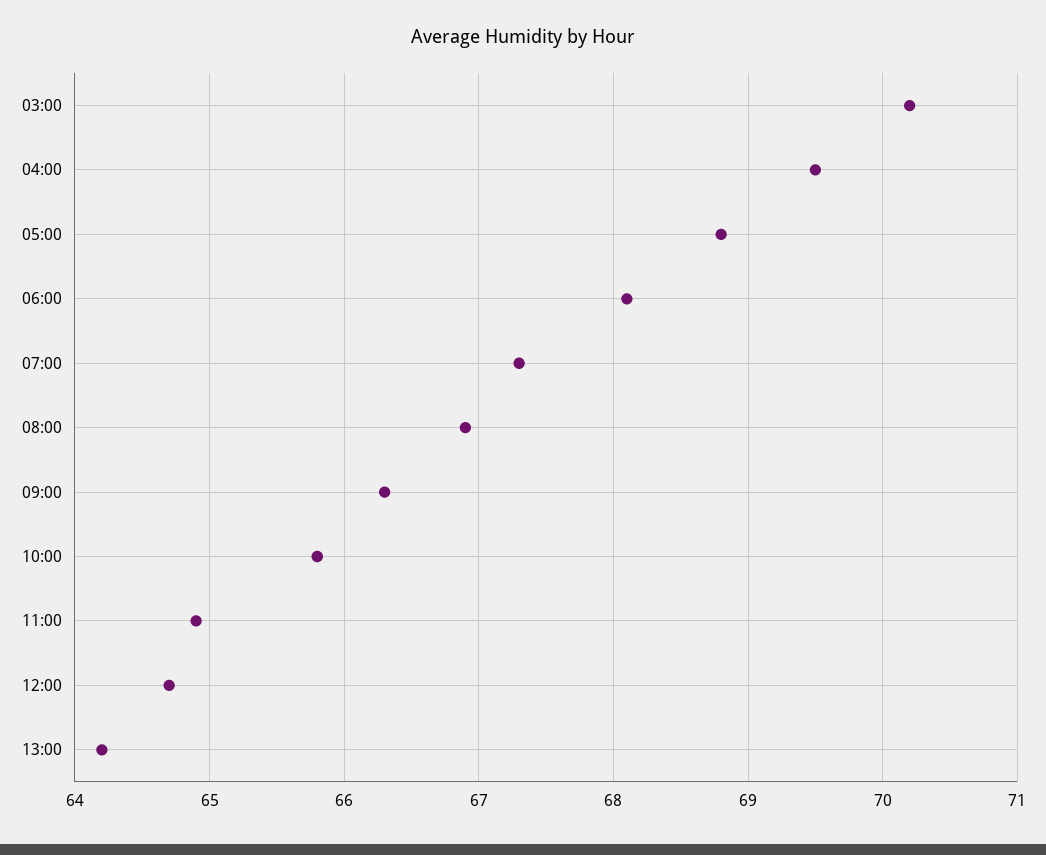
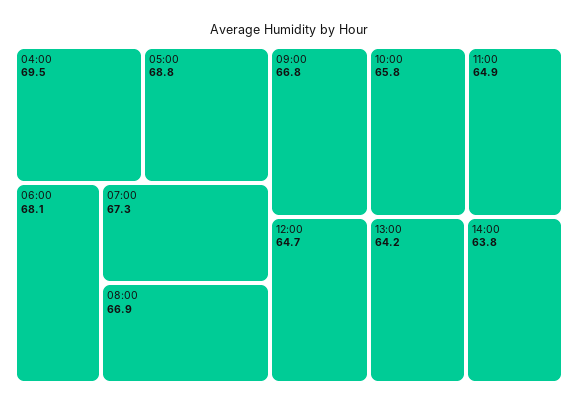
03:00: 70.2 -> none
09:00: 66.3 -> 66.8
14:00: none -> 63.8

